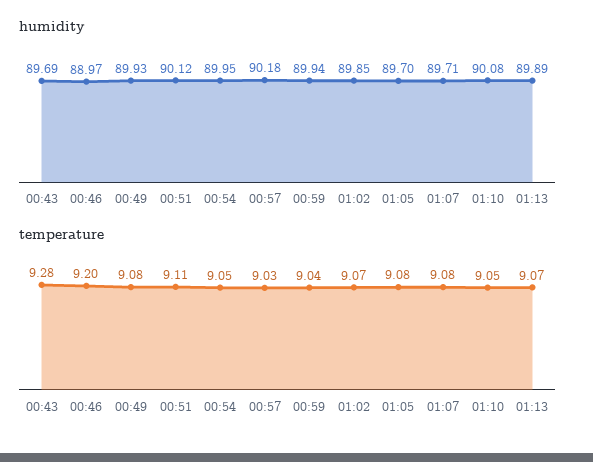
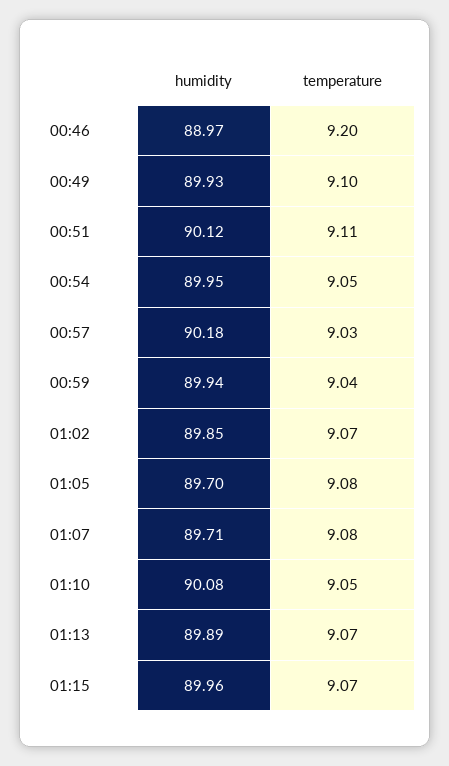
humidity, 00:43: 89.69 -> none
temperature, 00:43: 9.28 -> none
temperature, 00:49: 9.08 -> 9.1
humidity, 01:15: none -> 89.96
temperature, 01:15: none -> 9.07

